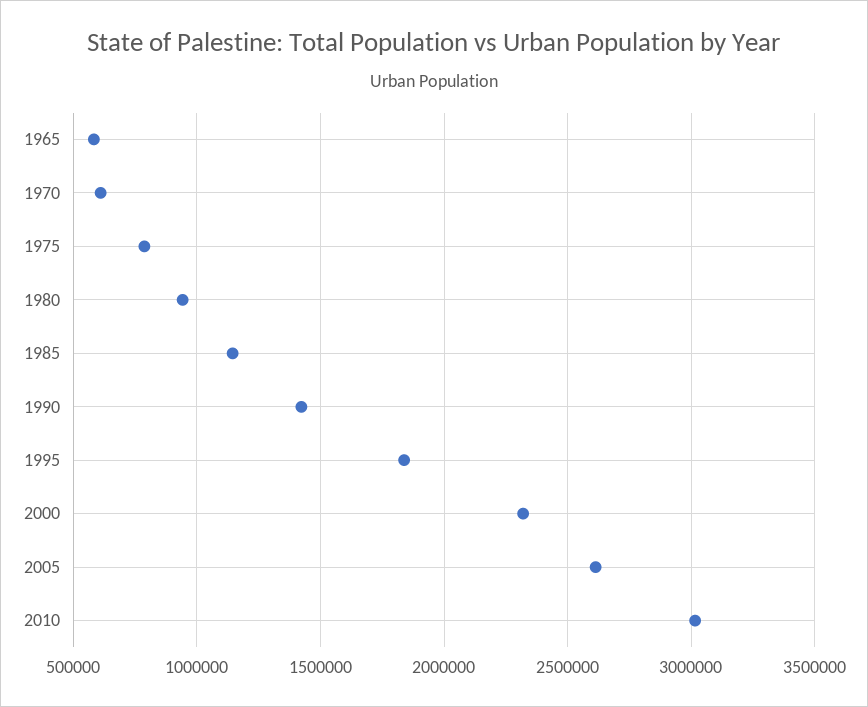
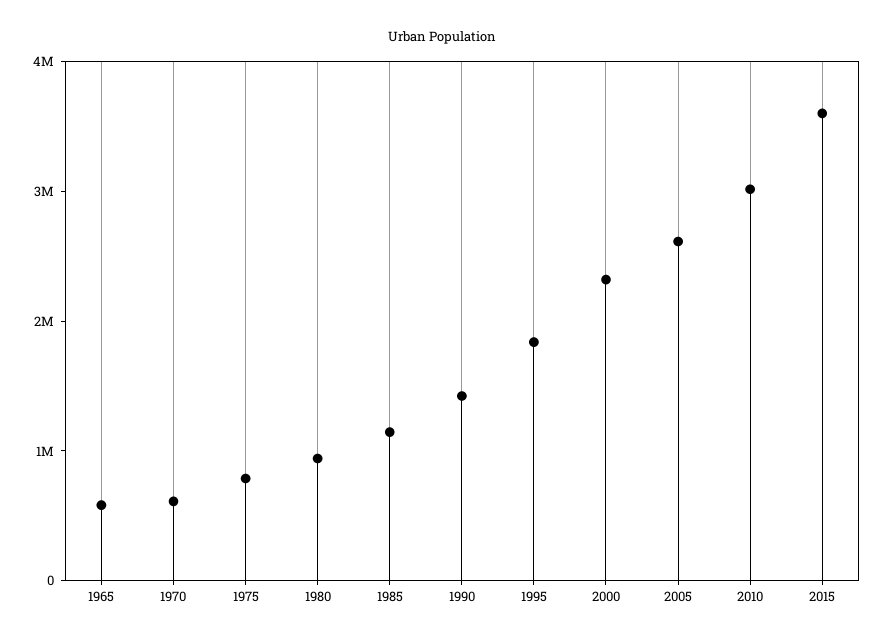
2015: none -> 3600000

